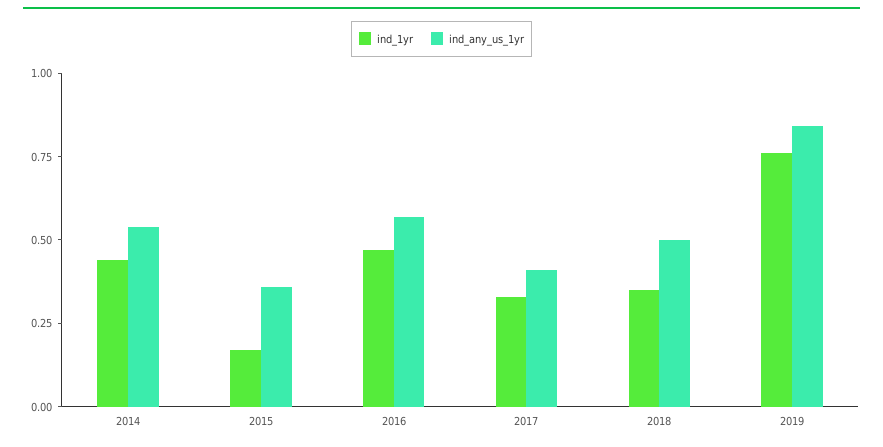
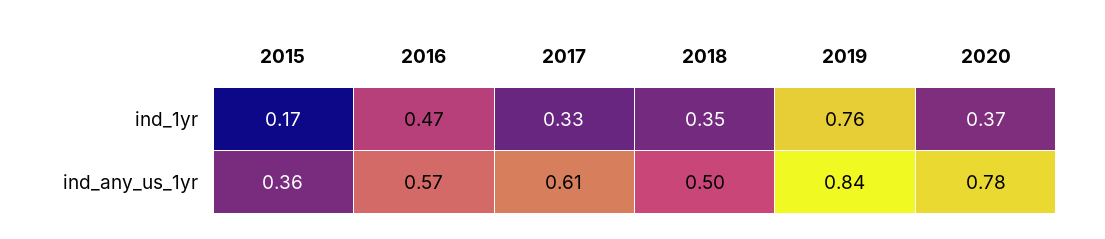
ind_1yr, 2014: 0.45 -> none
ind_any_us_1yr, 2014: 0.55 -> none
ind_any_us_1yr, 2017: 0.4 -> 0.61
ind_1yr, 2020: none -> 0.37
ind_any_us_1yr, 2020: none -> 0.78

